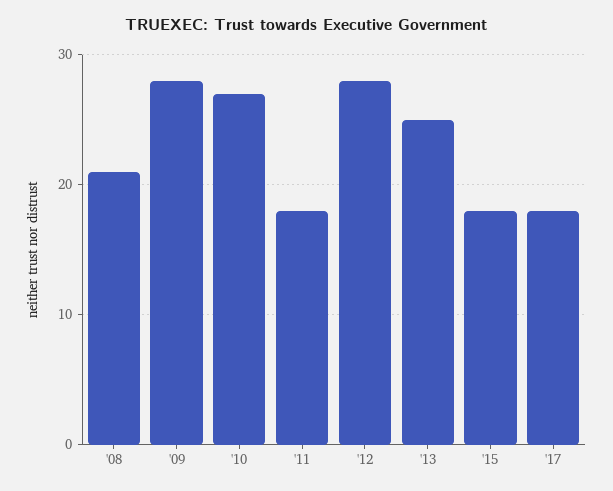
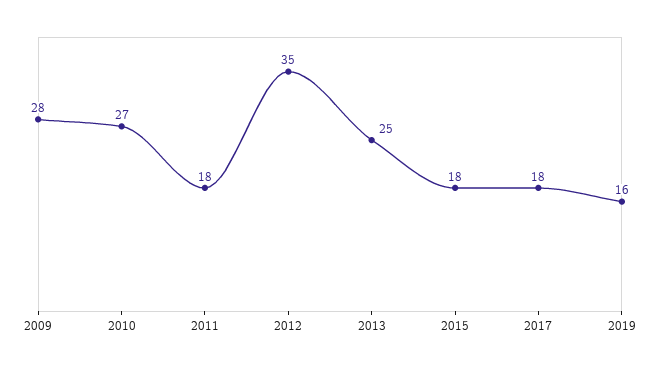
'08: 21 -> none
'12: 28 -> 35
2019: none -> 16

